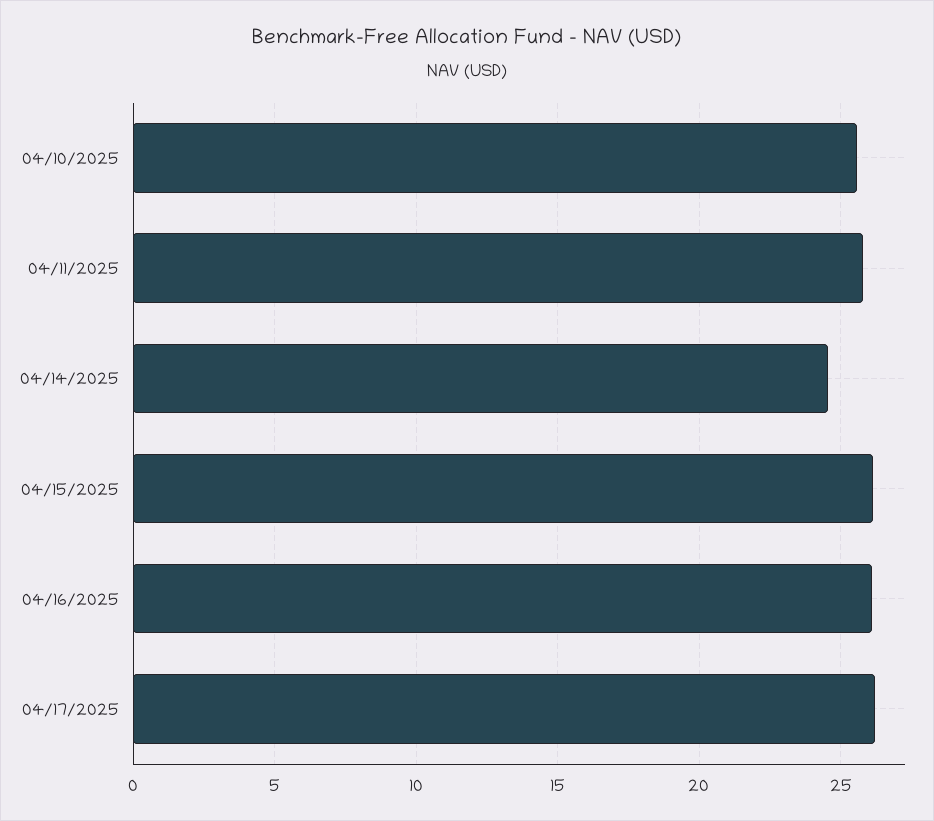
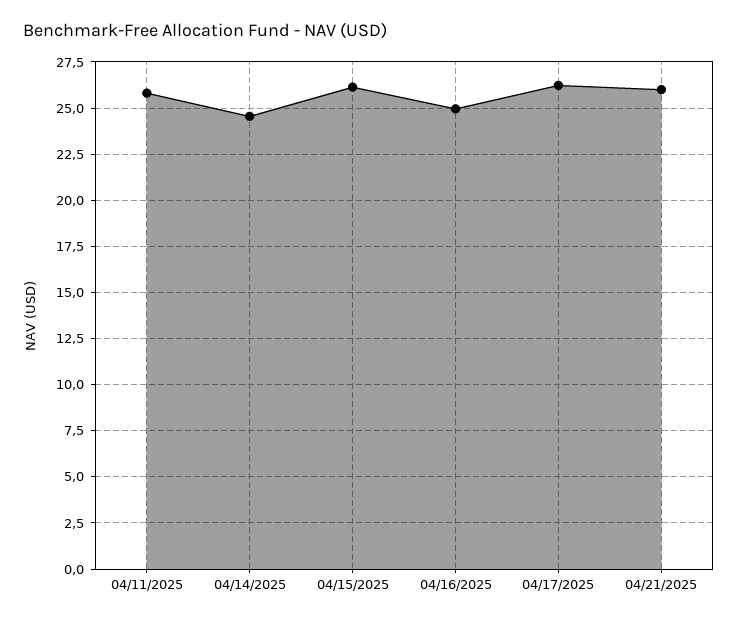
04/10/2025: 25.5 -> none
04/16/2025: 26 -> 25
04/21/2025: none -> 26

